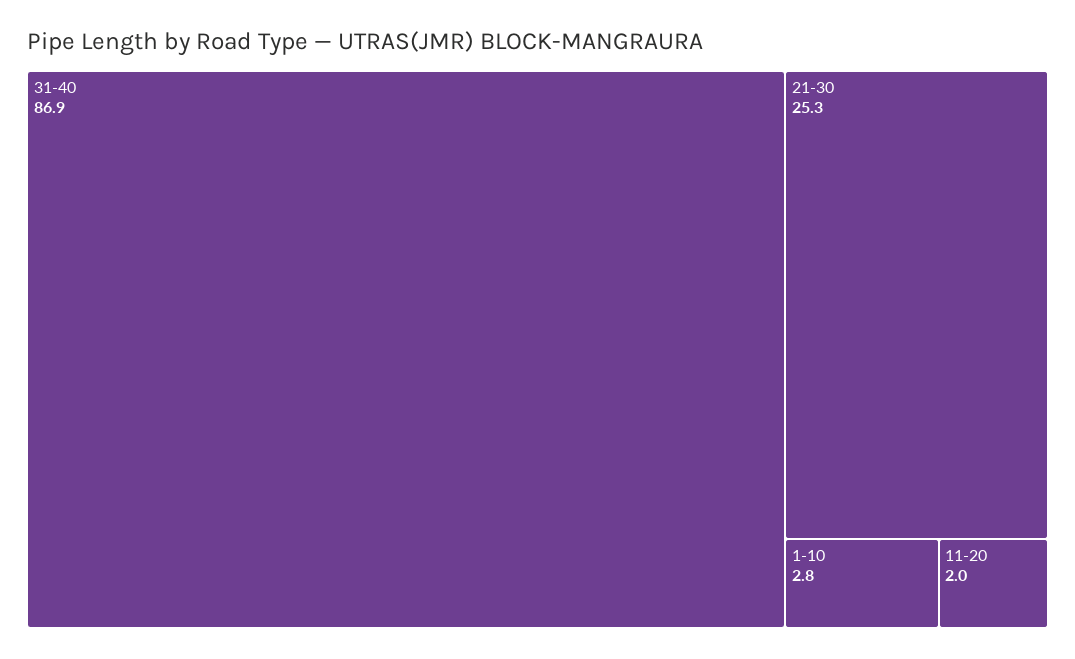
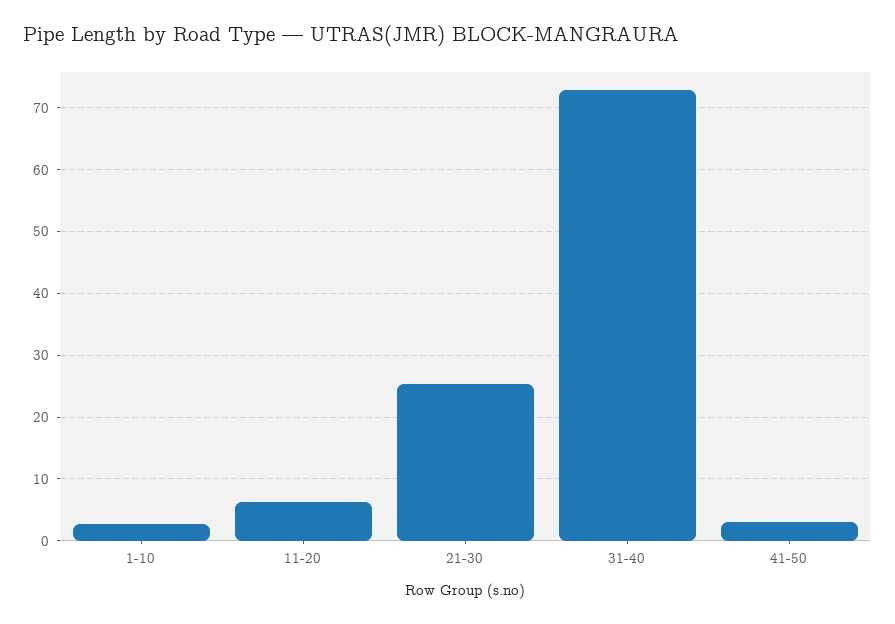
31-40: 86.9 -> 73
11-20: 2 -> 6
41-50: none -> 3

